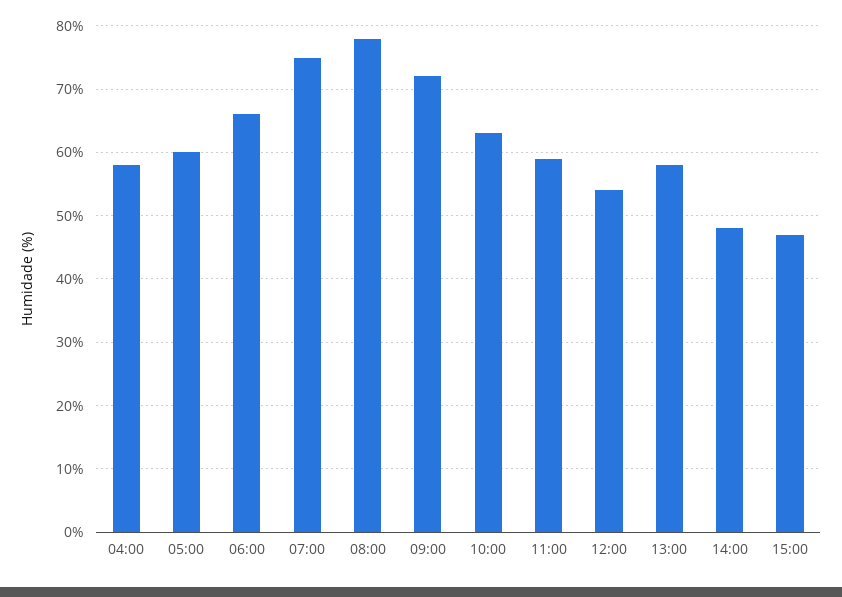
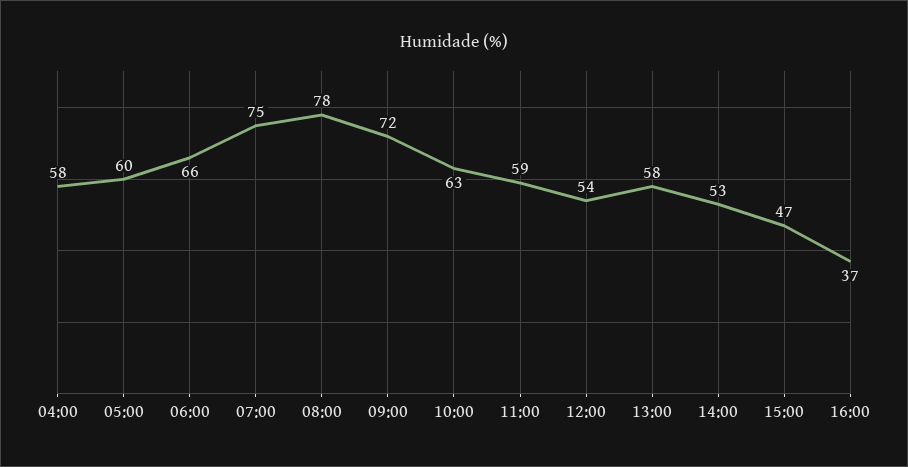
14:00: 48 -> 53
16:00: none -> 37

